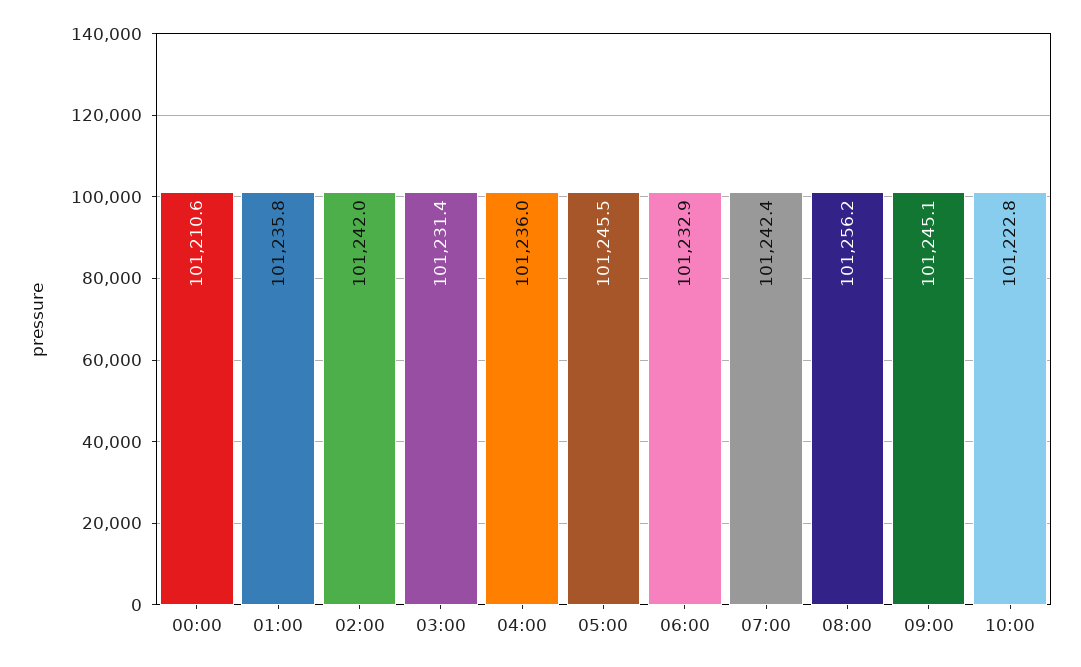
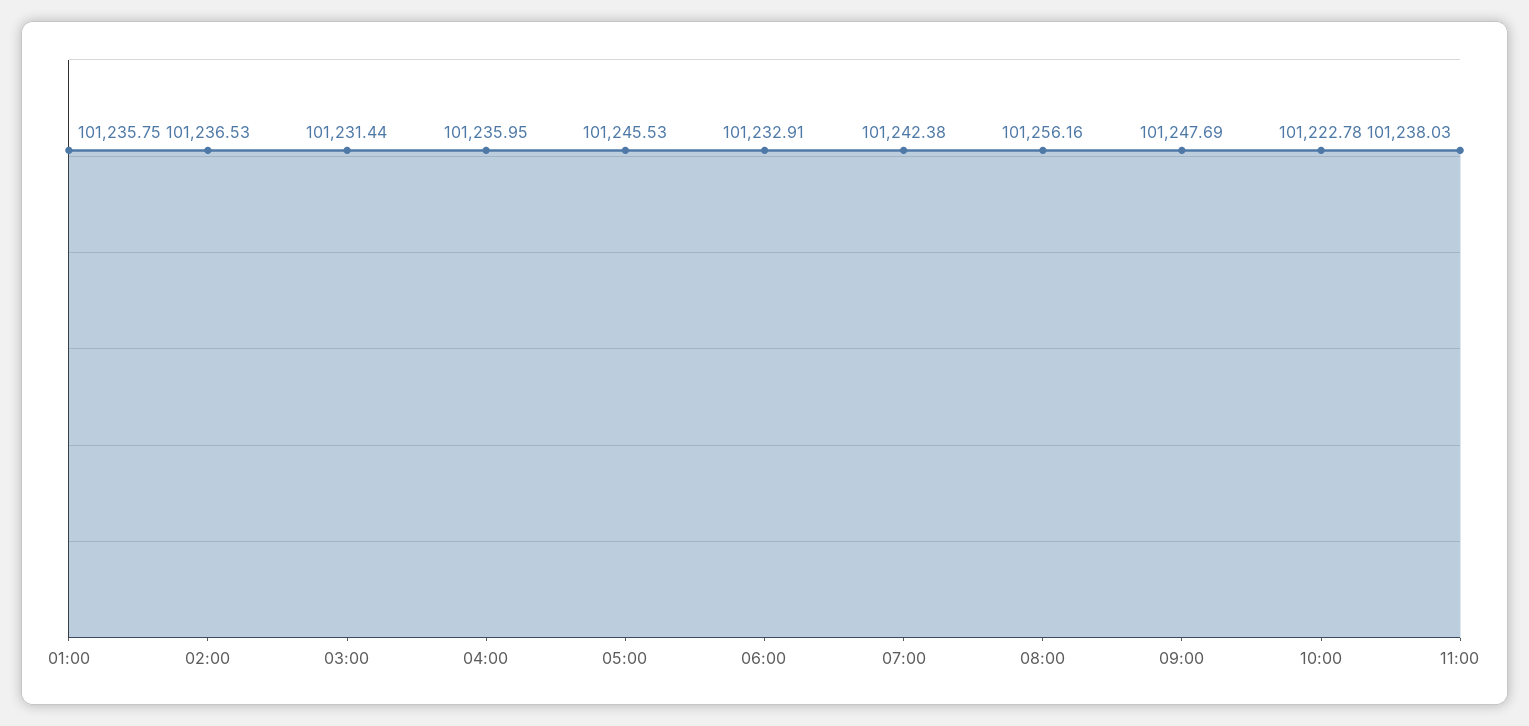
00:00: 101210.6 -> none
02:00: 101242 -> 101236.53
09:00: 101245.1 -> 101247.69
11:00: none -> 101238.03

